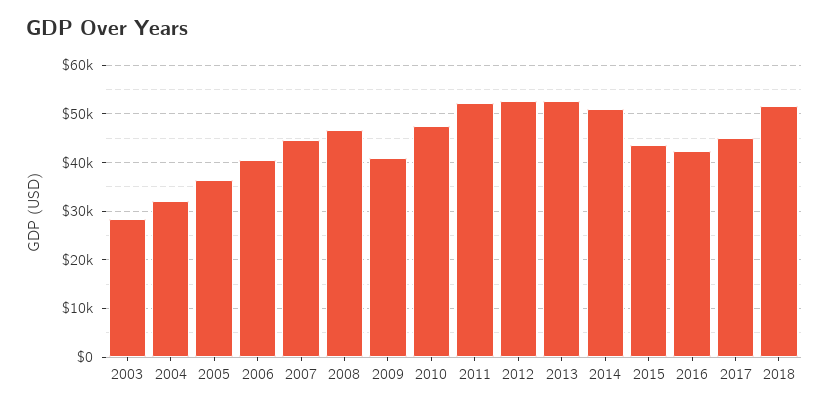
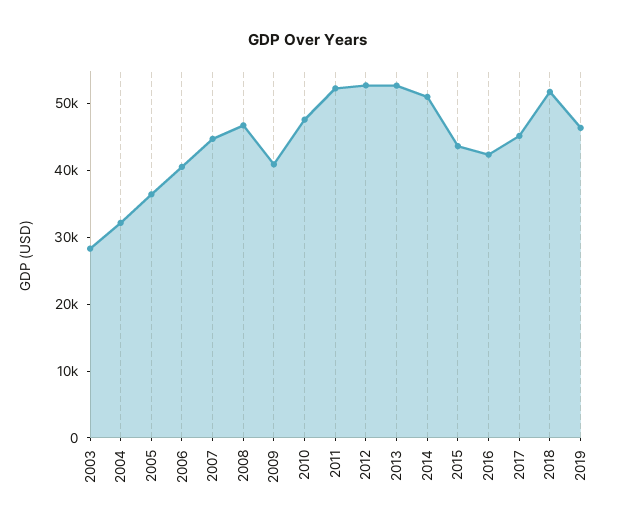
2019: none -> 46000

